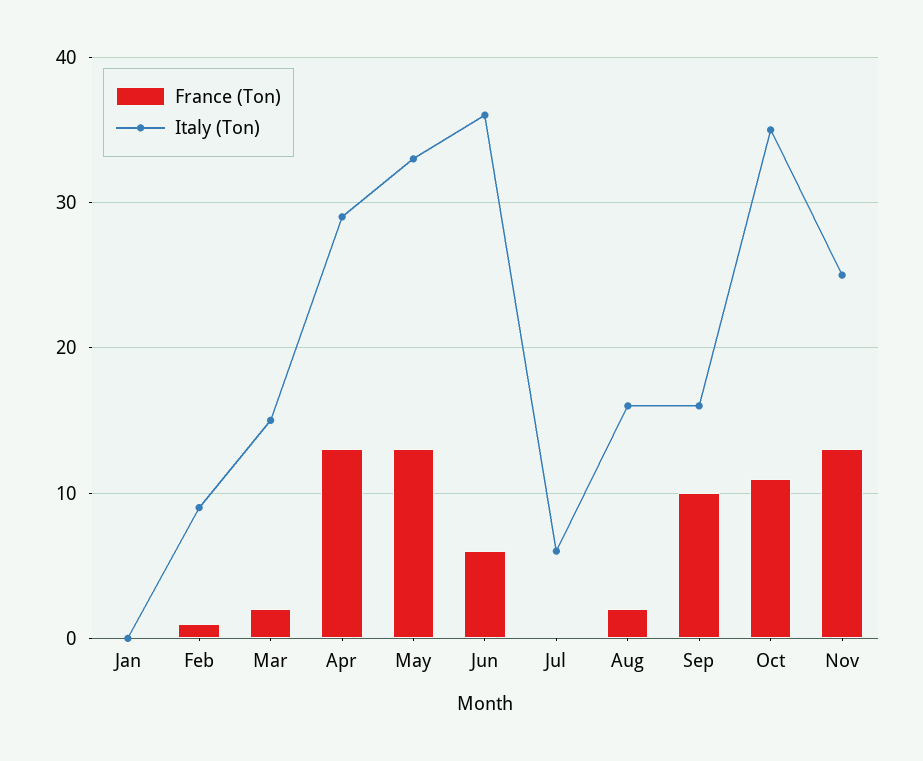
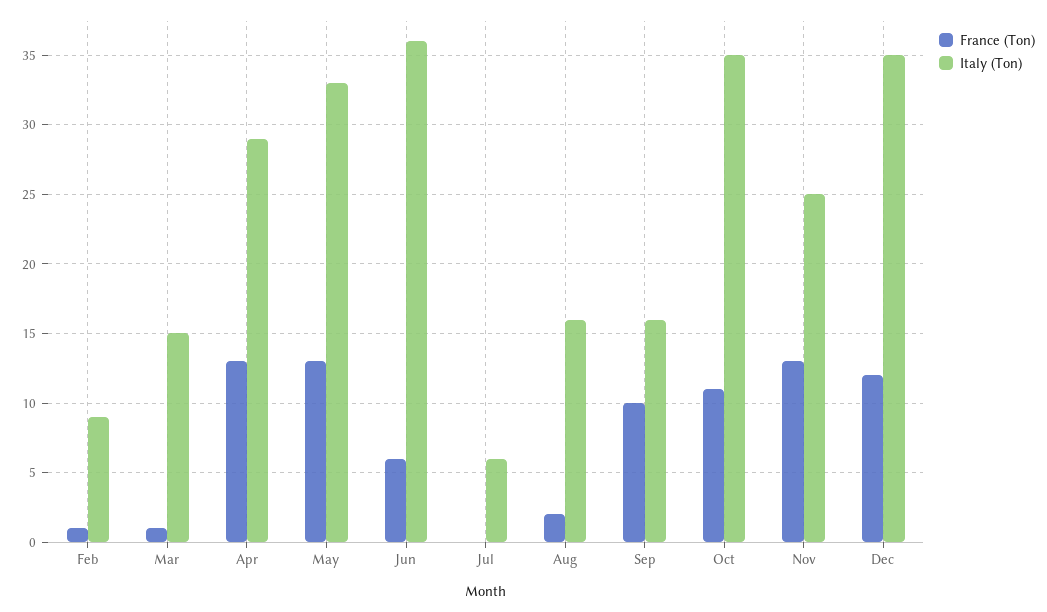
France (Ton), Jan: 0 -> none
Italy (Ton), Jan: 0 -> none
France (Ton), Mar: 2 -> 1
France (Ton), Dec: none -> 12
Italy (Ton), Dec: none -> 35

